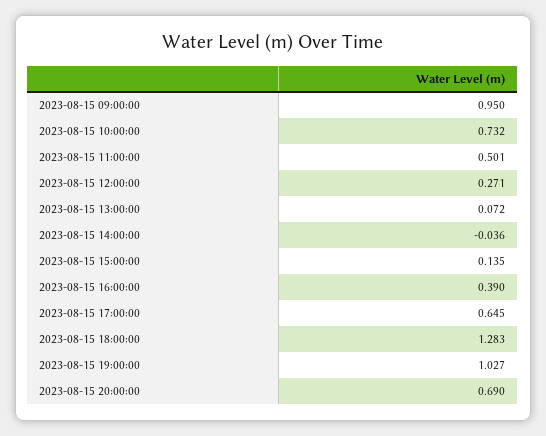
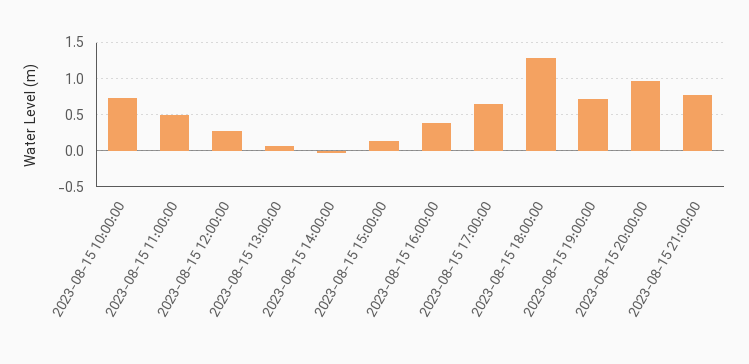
2023-08-15 09:00:00: 0.95 -> none
2023-08-15 19:00:00: 1.027 -> 0.7
2023-08-15 20:00:00: 0.69 -> 1
2023-08-15 21:00:00: none -> 0.8

